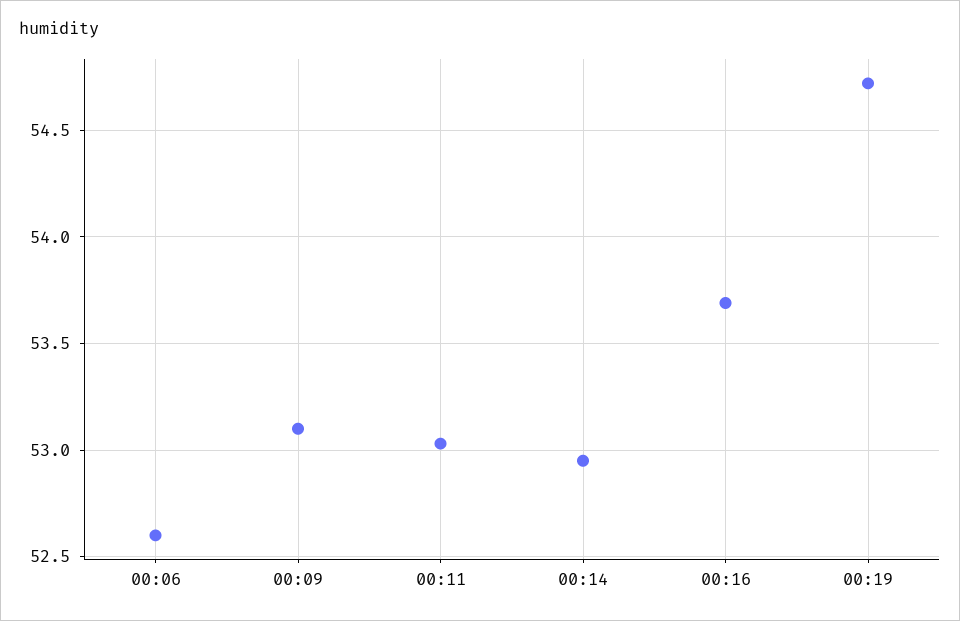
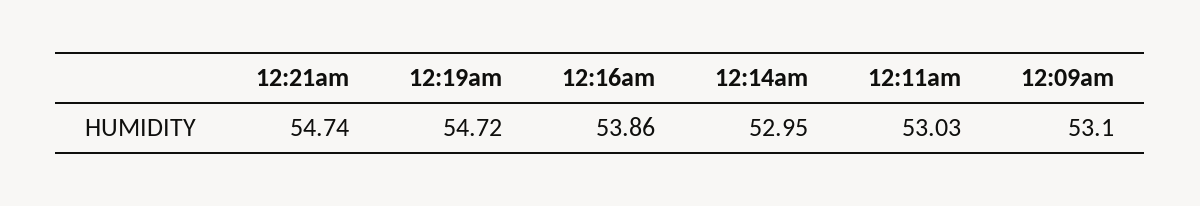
00:06: 52.6 -> none
00:16: 53.7 -> 53.86
12:21am: none -> 54.74

